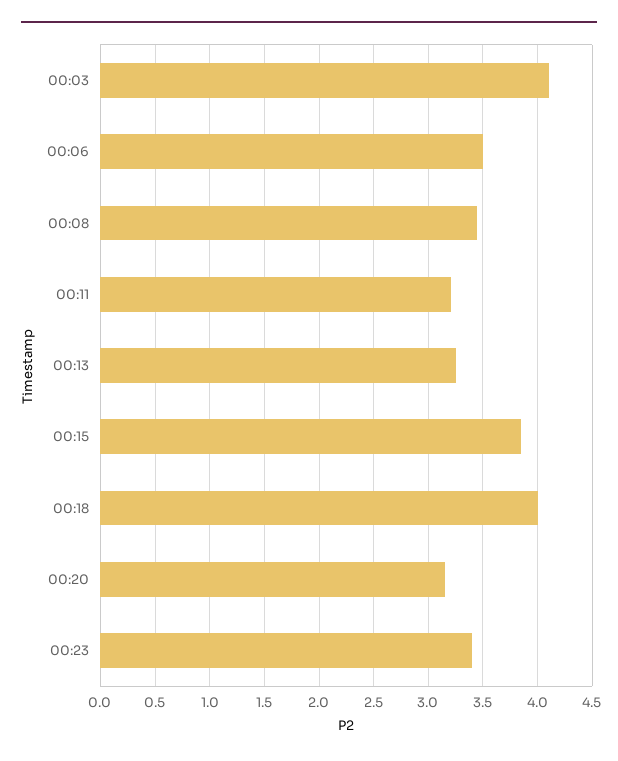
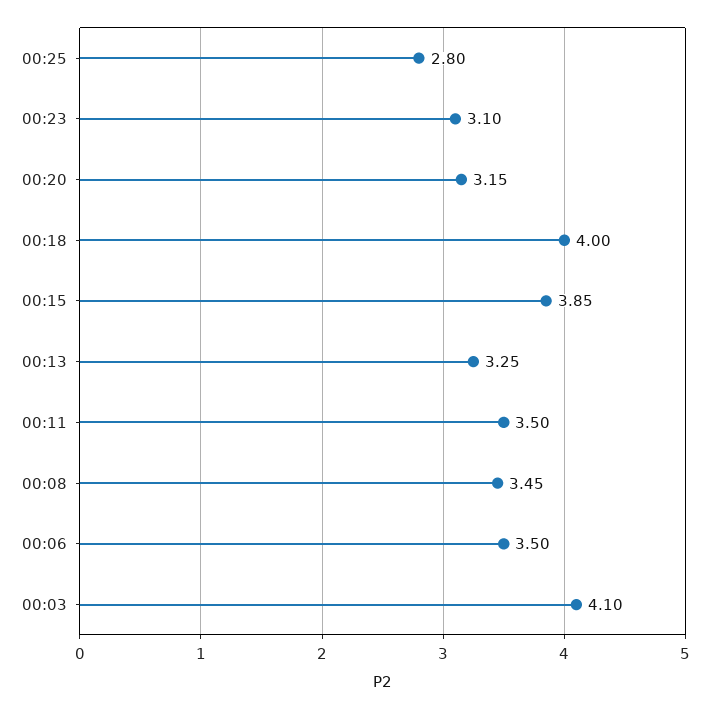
00:11: 3.2 -> 3.5
00:23: 3.4 -> 3.1
00:25: none -> 2.8

